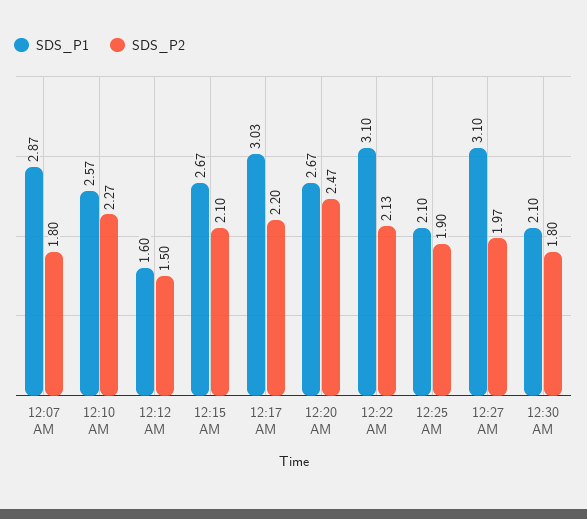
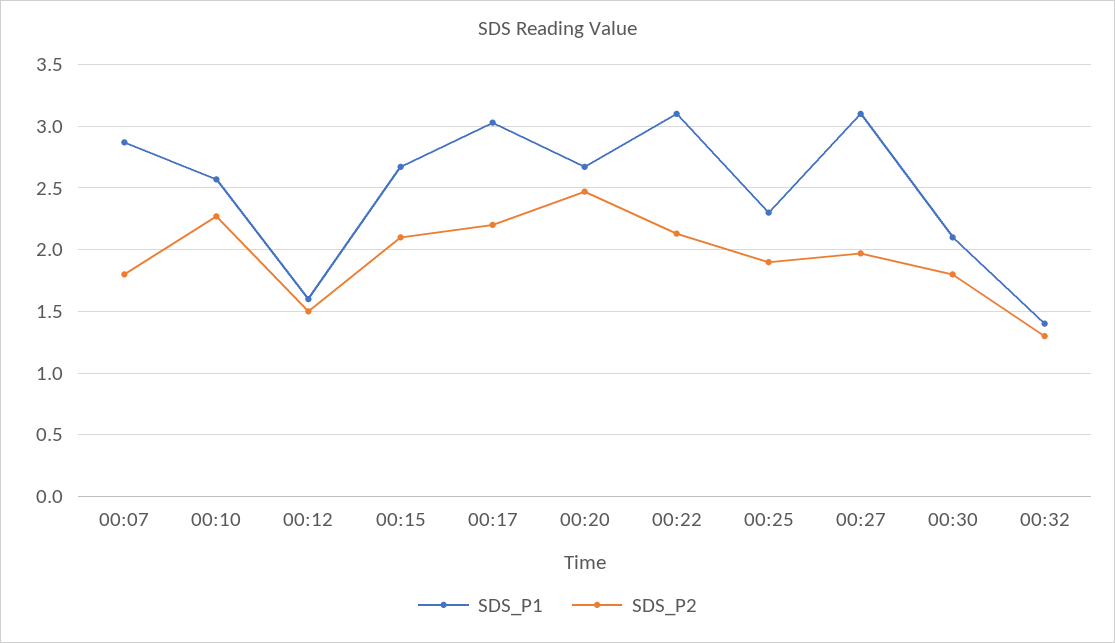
SDS_P1, 12:25 AM: 2.1 -> 2.3
SDS_P1, 00:32: none -> 1.4
SDS_P2, 00:32: none -> 1.3

